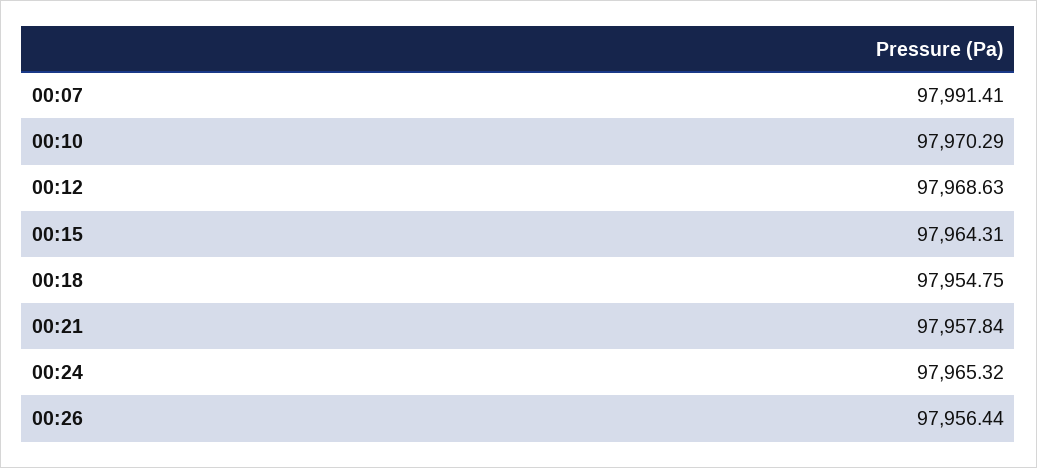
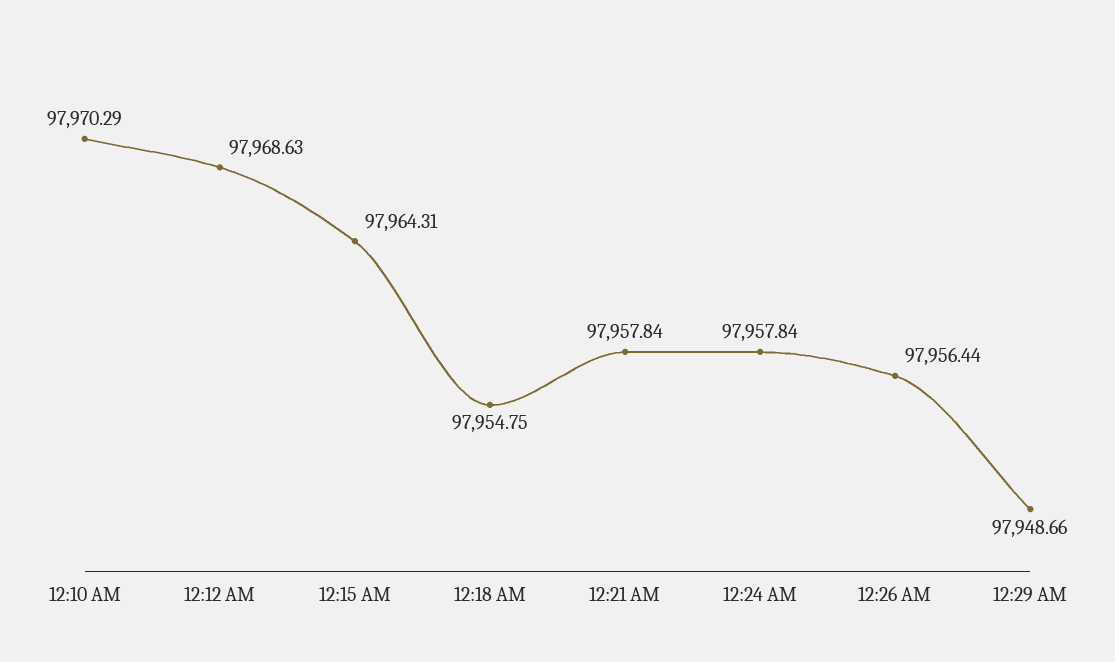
00:07: 97991.41 -> none
00:24: 97965.32 -> 97957.84
12:29 AM: none -> 97948.66

